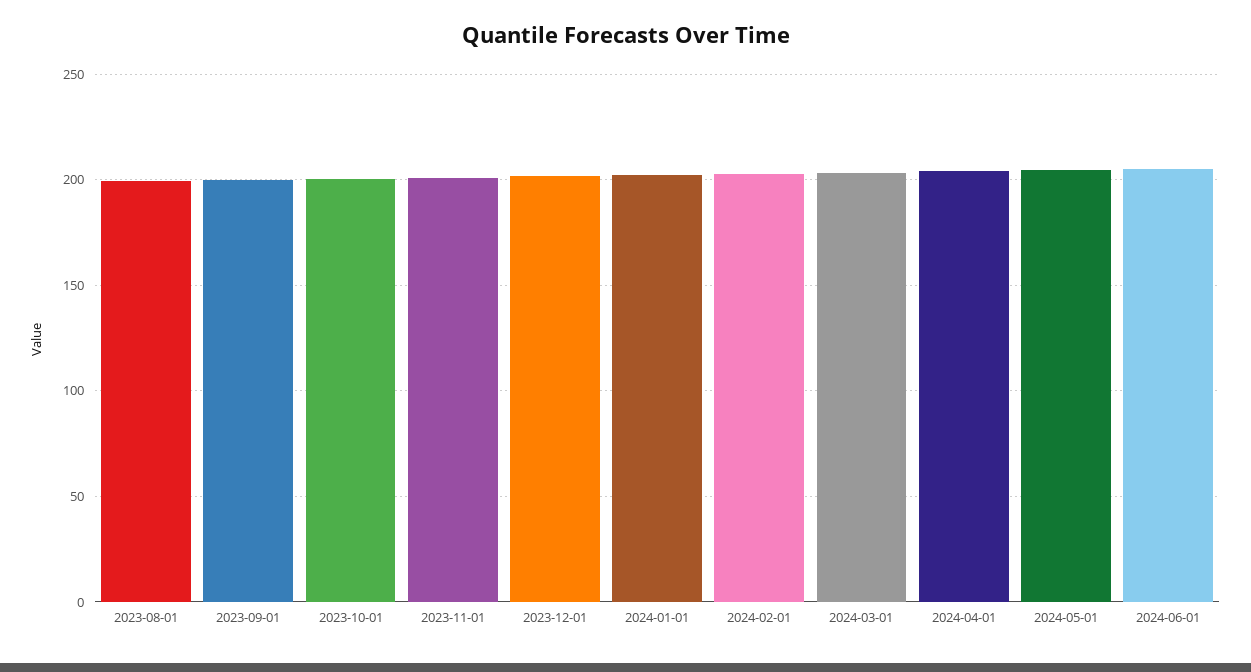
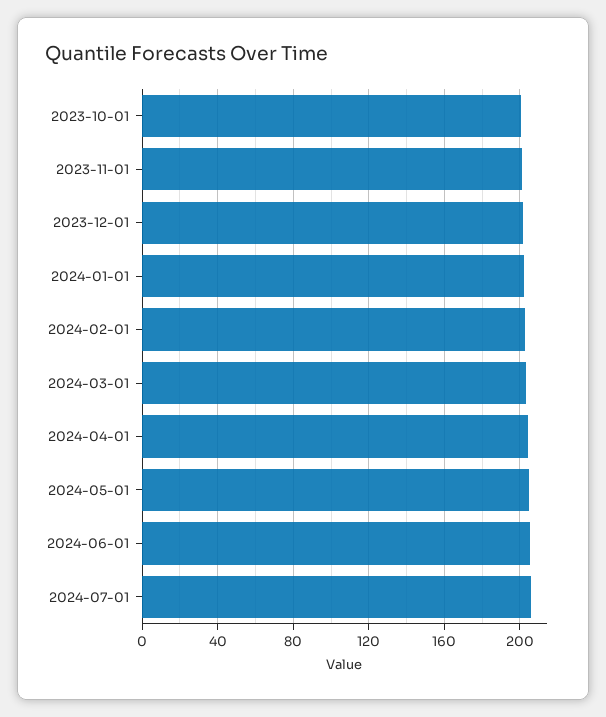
2023-08-01: 200 -> none
2023-09-01: 200 -> none
2024-07-01: none -> 205

